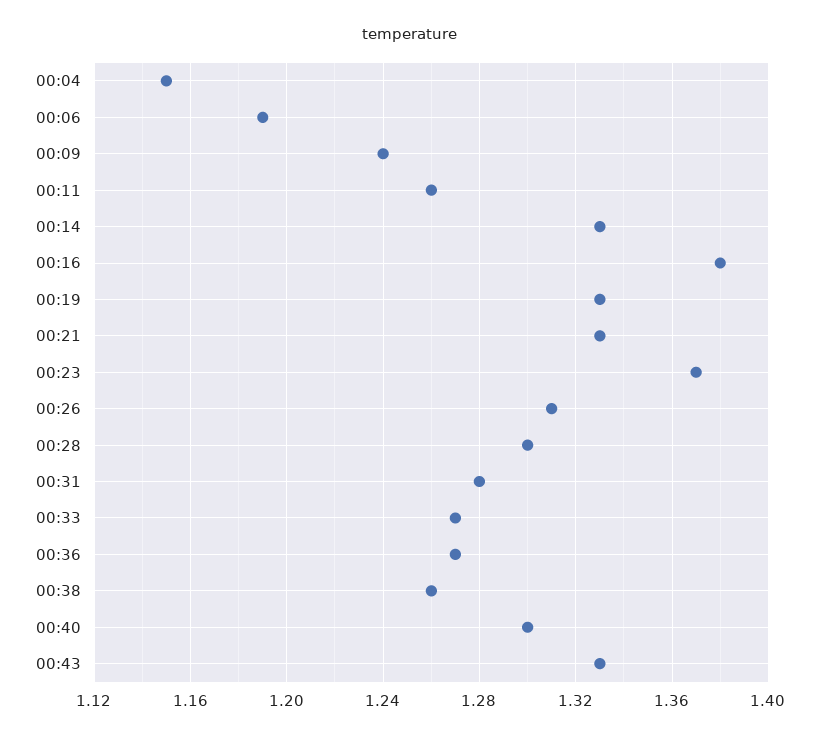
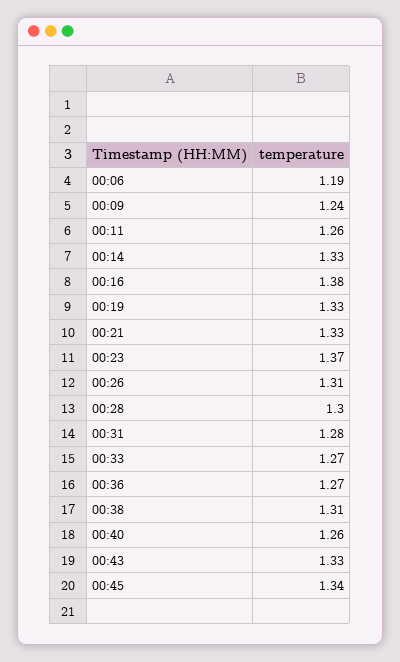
00:04: 1.15 -> none
00:38: 1.26 -> 1.31
00:40: 1.3 -> 1.26
00:45: none -> 1.34

